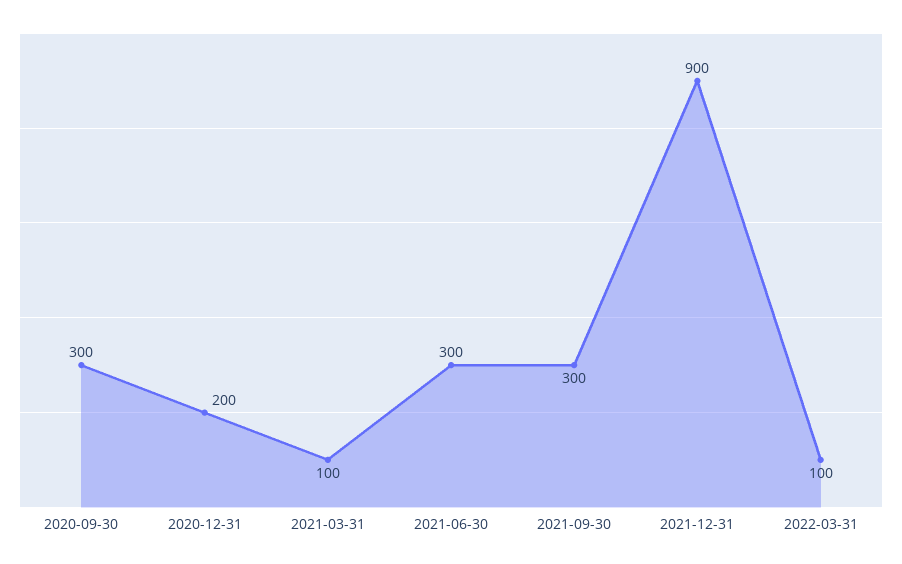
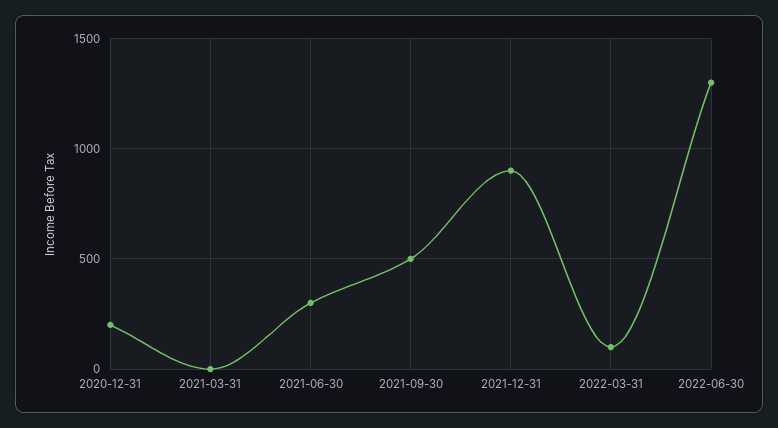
2020-09-30: 300 -> none
2021-03-31: 100 -> 0
2021-09-30: 300 -> 500
2022-06-30: none -> 1300

